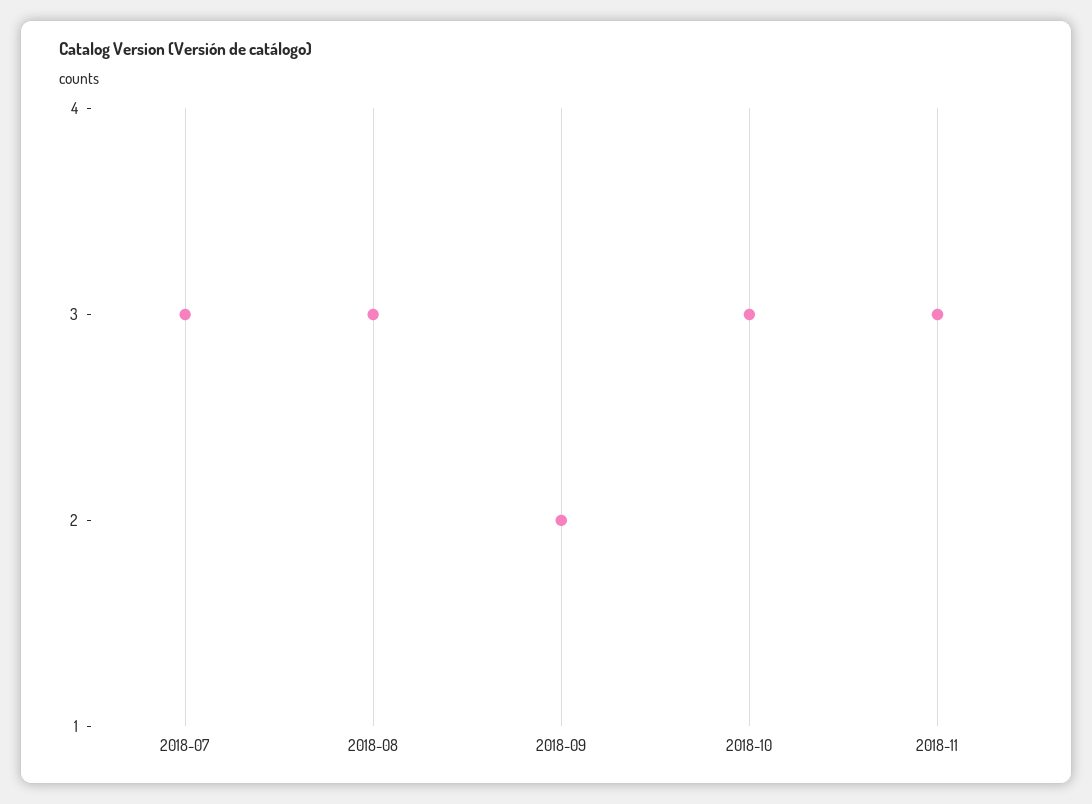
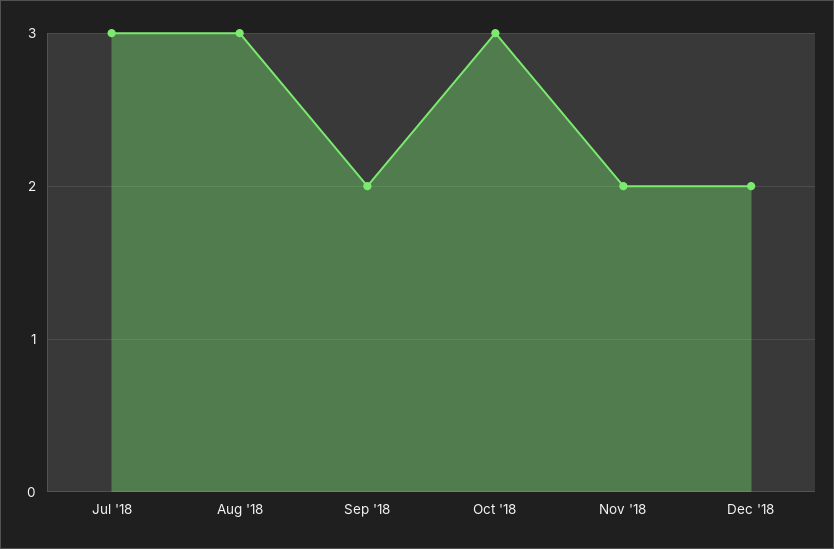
2018-11: 3 -> 2
Dec '18: none -> 2

